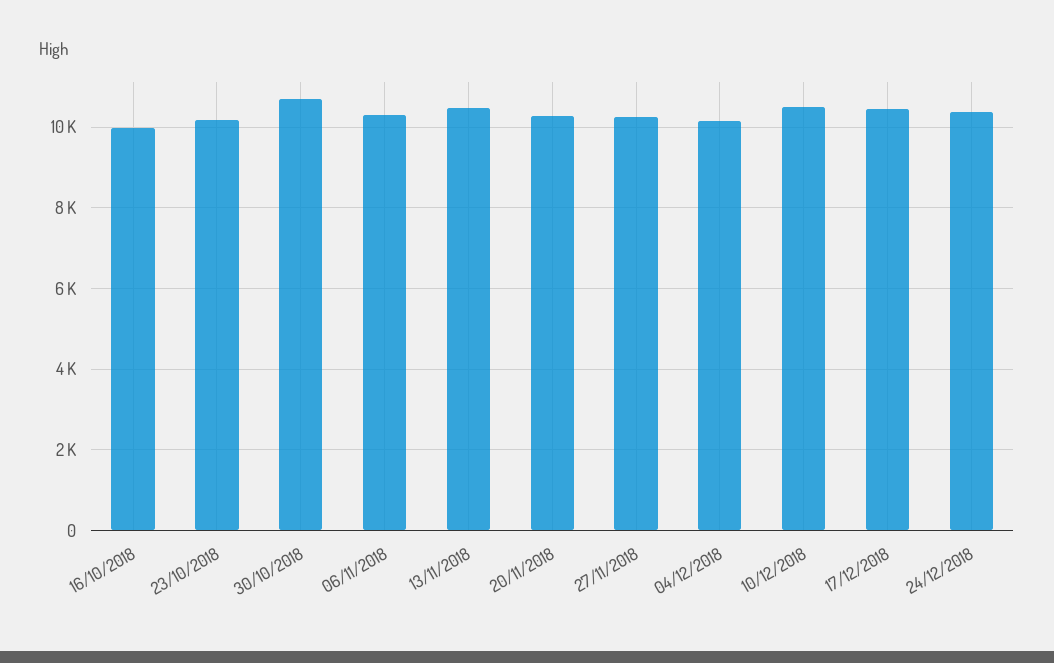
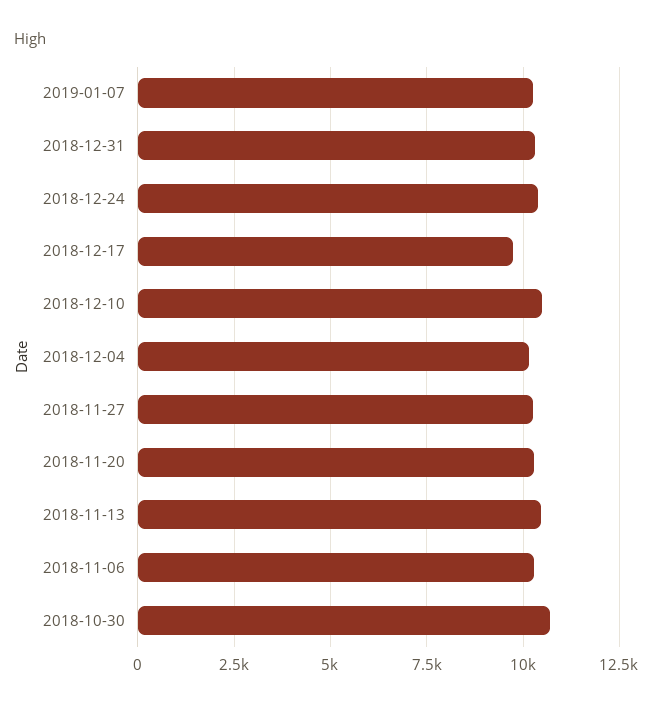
16/10/2018: 10000 -> none
23/10/2018: 10200 -> none
17/12/2018: 10400 -> 9750
2019-01-07: none -> 10250
2018-12-31: none -> 10250

